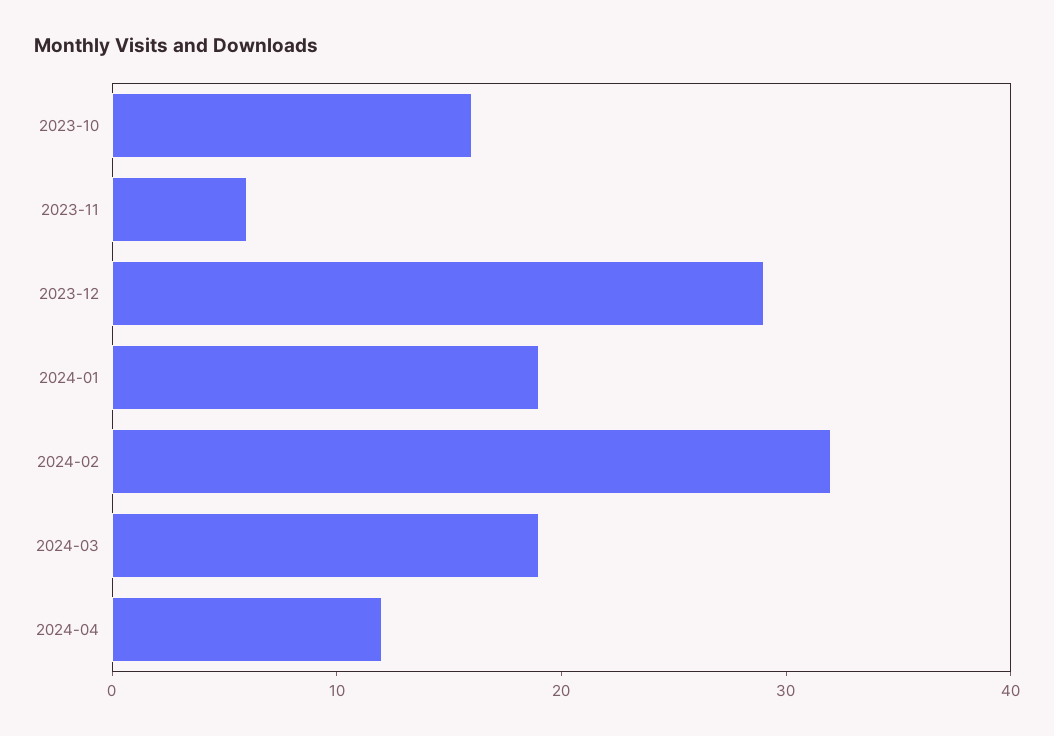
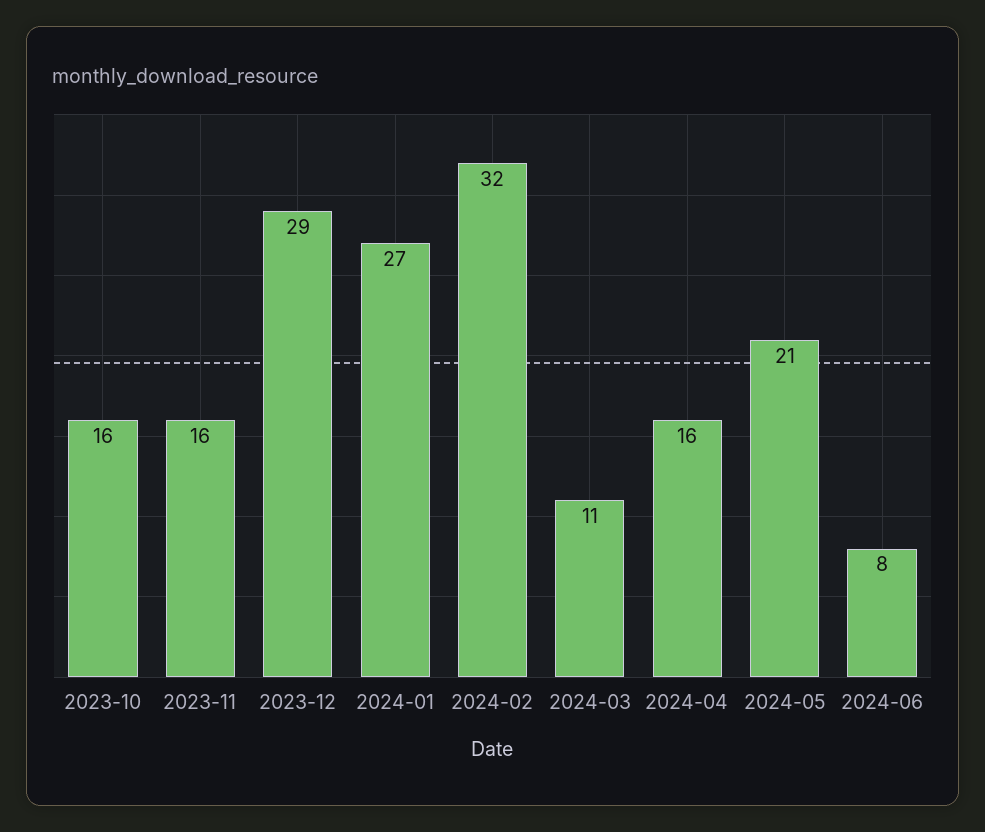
2023-11: 6 -> 16
2024-01: 19 -> 27
2024-03: 19 -> 11
2024-04: 12 -> 16
2024-05: none -> 21
2024-06: none -> 8

